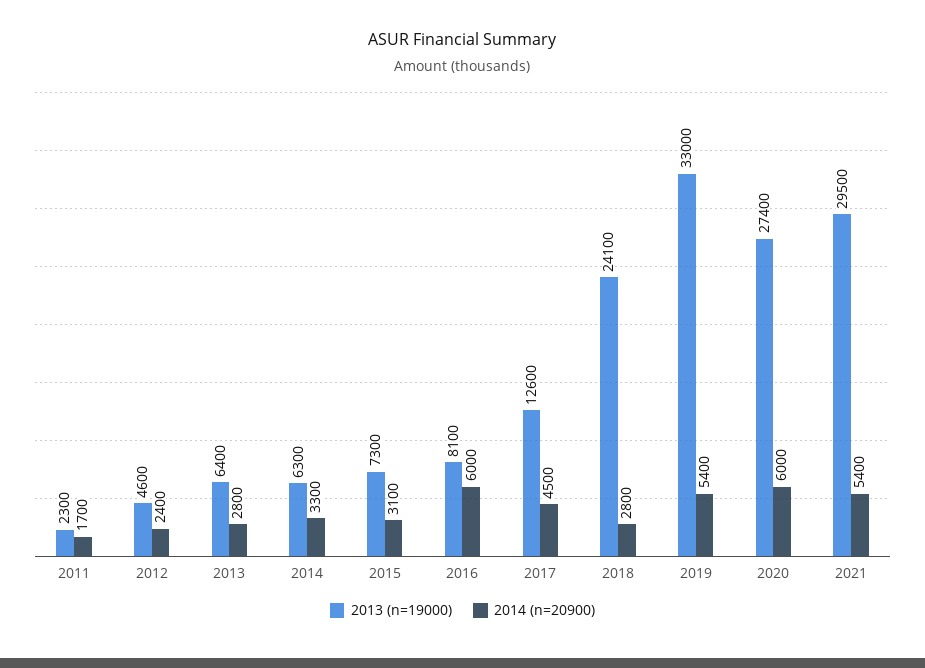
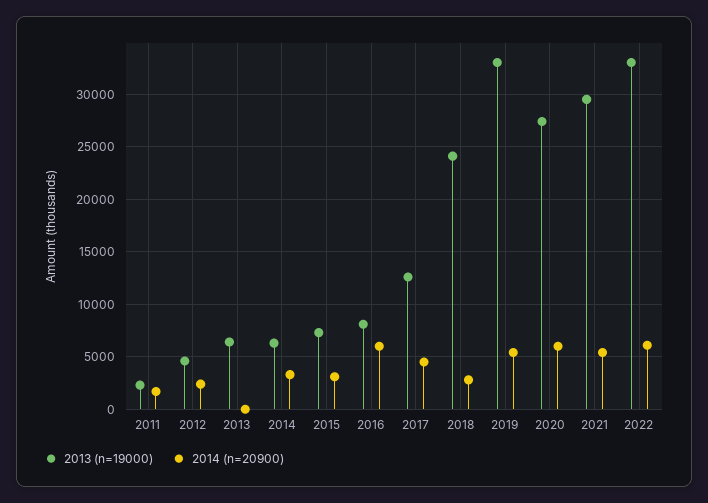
2014 (n=20900), 2013: 2800 -> 0
2013 (n=19000), 2022: none -> 33000
2014 (n=20900), 2022: none -> 6000

